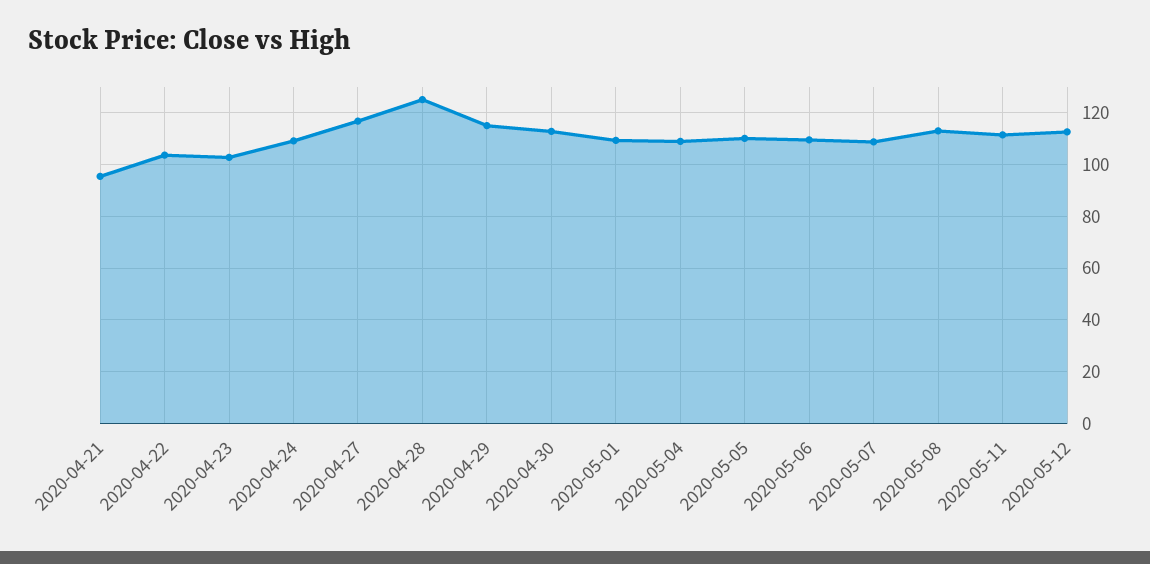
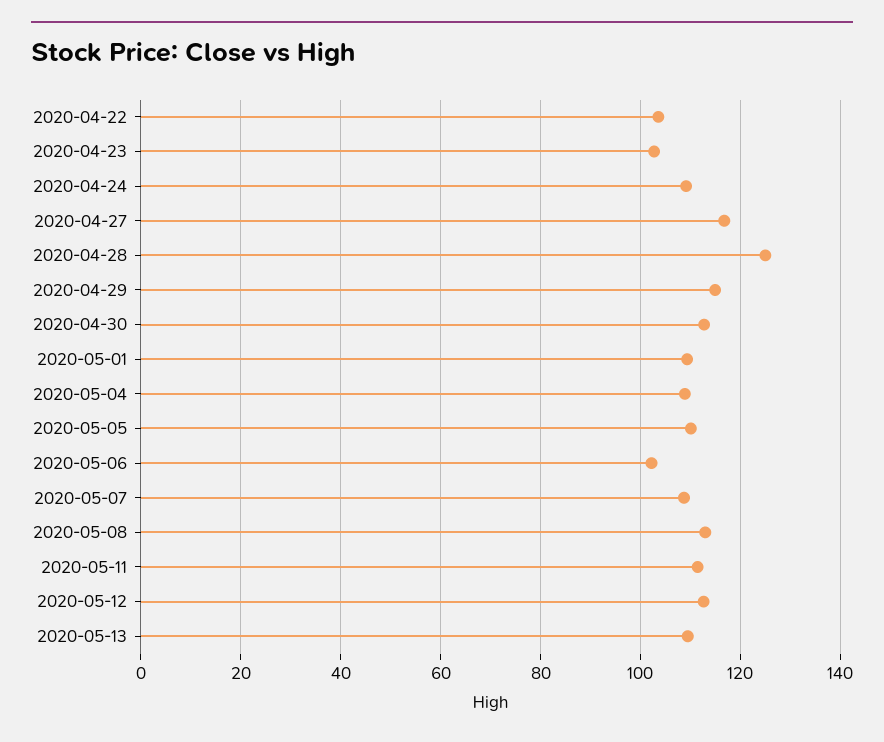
2020-04-21: 95 -> none
2020-05-06: 110 -> 102
2020-05-13: none -> 110

